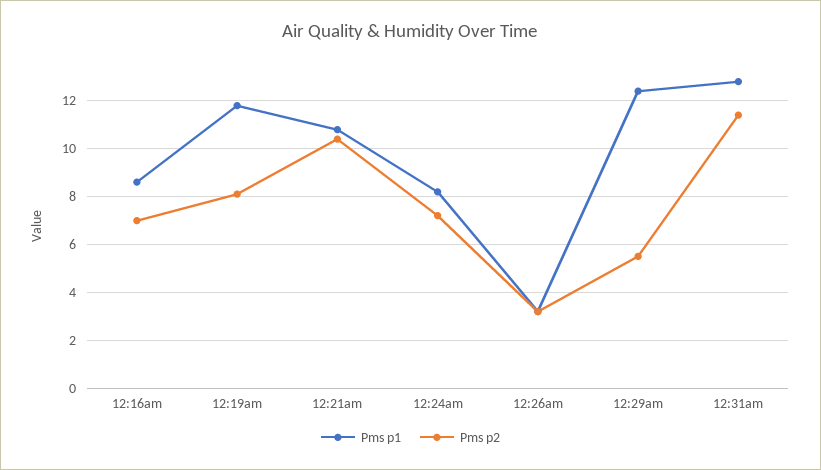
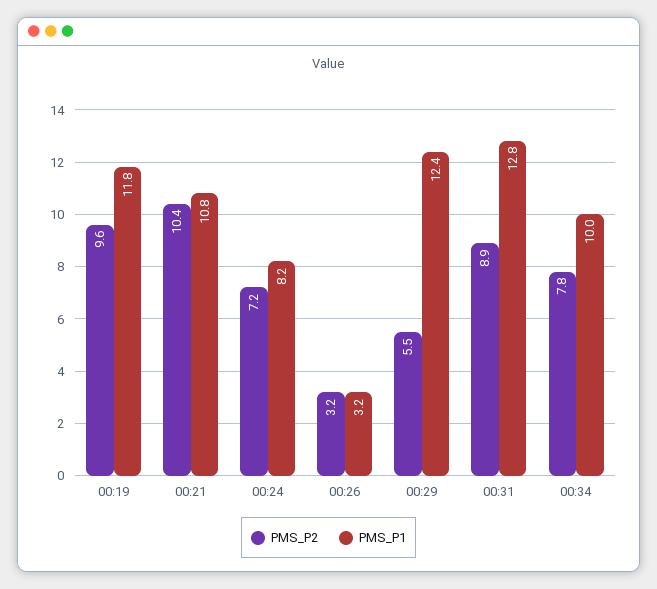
Pms p1, 12:16am: 8.5 -> none
Pms p2, 12:16am: 7 -> none
Pms p2, 12:19am: 8 -> 9.6
Pms p2, 12:31am: 11.5 -> 8.9
Pms p2, 00:34: none -> 7.8
Pms p1, 00:34: none -> 10

